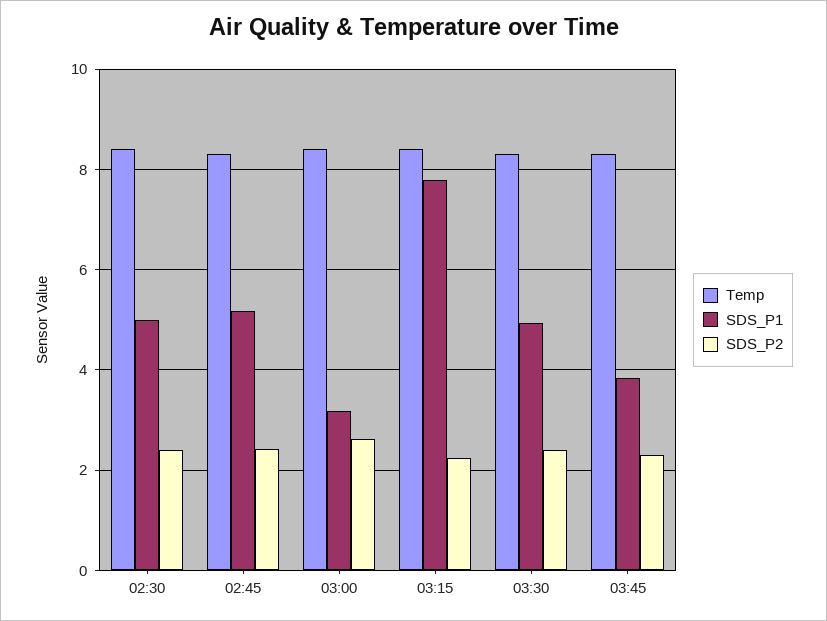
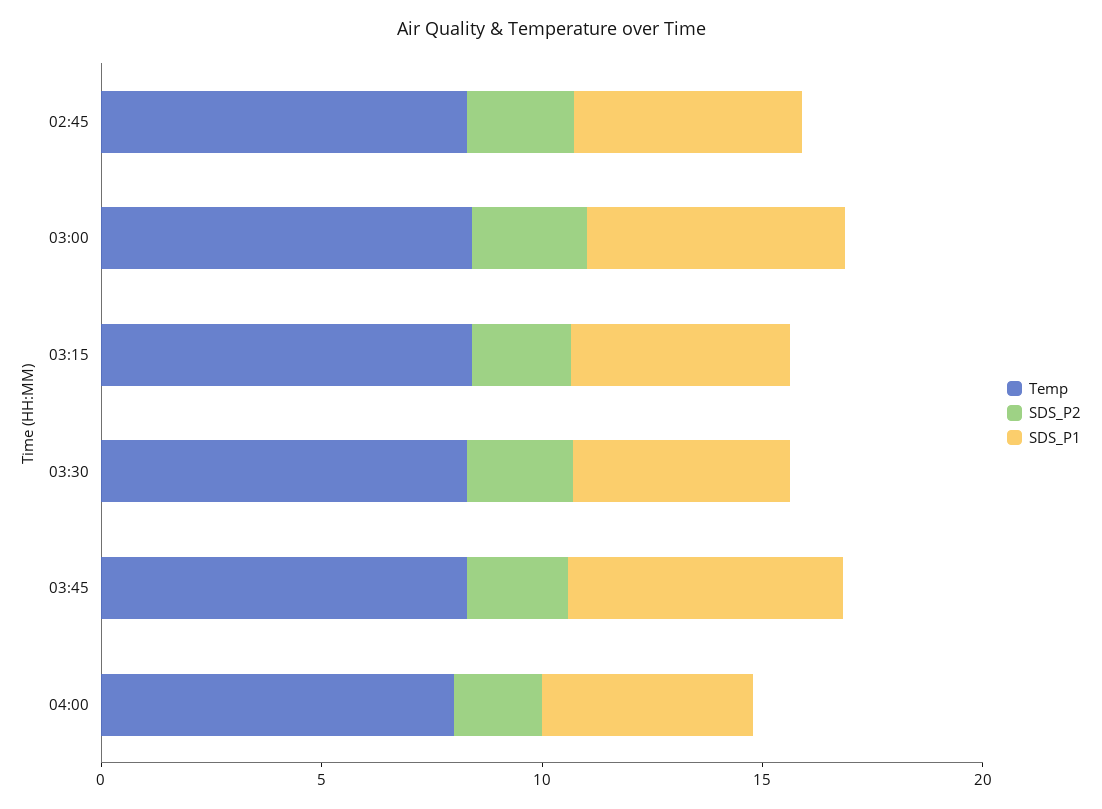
Temp, 02:30: 8.4 -> none
SDS_P1, 02:30: 5 -> none
SDS_P2, 02:30: 2.4 -> none
SDS_P1, 03:00: 3.2 -> 6
SDS_P1, 03:15: 7.8 -> 5
SDS_P1, 03:45: 3.8 -> 6
Temp, 04:00: none -> 8
SDS_P2, 04:00: none -> 2
SDS_P1, 04:00: none -> 5

